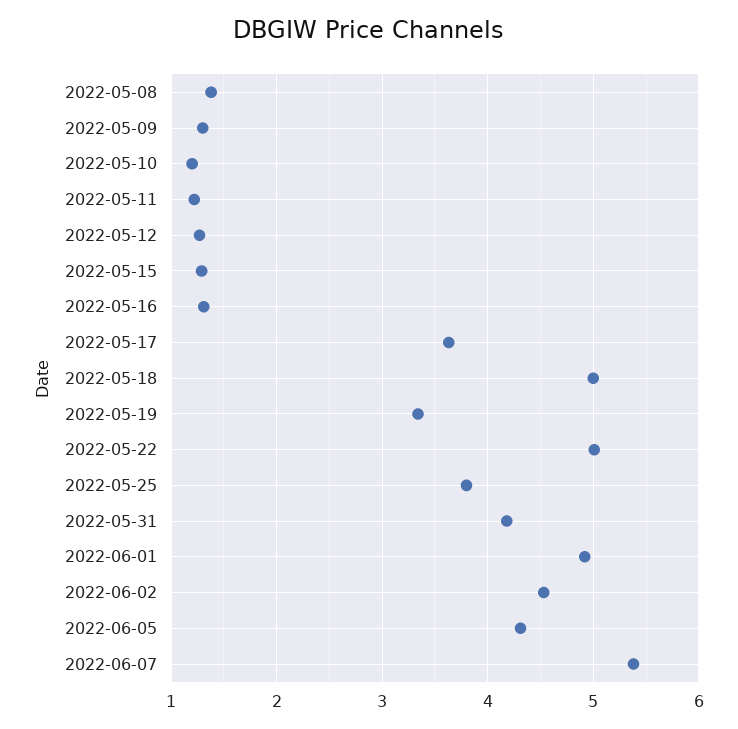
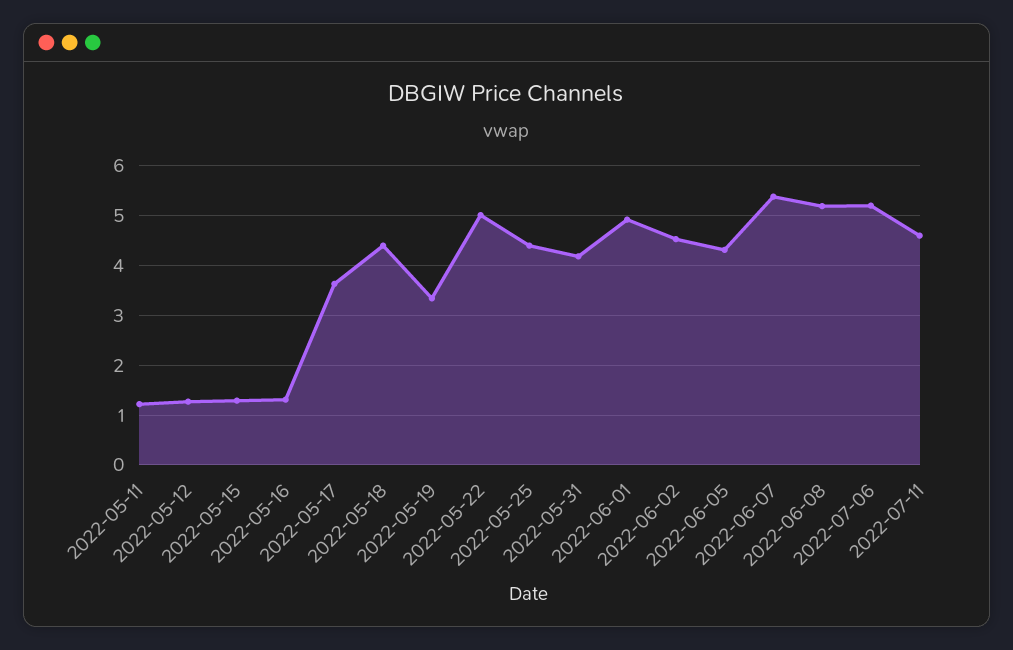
2022-05-08: 1.4 -> none
2022-05-09: 1.3 -> none
2022-05-10: 1.2 -> none
2022-05-18: 5 -> 4.4
2022-05-25: 3.8 -> 4.4
2022-06-08: none -> 5.2
2022-07-06: none -> 5.2
2022-07-11: none -> 4.6

